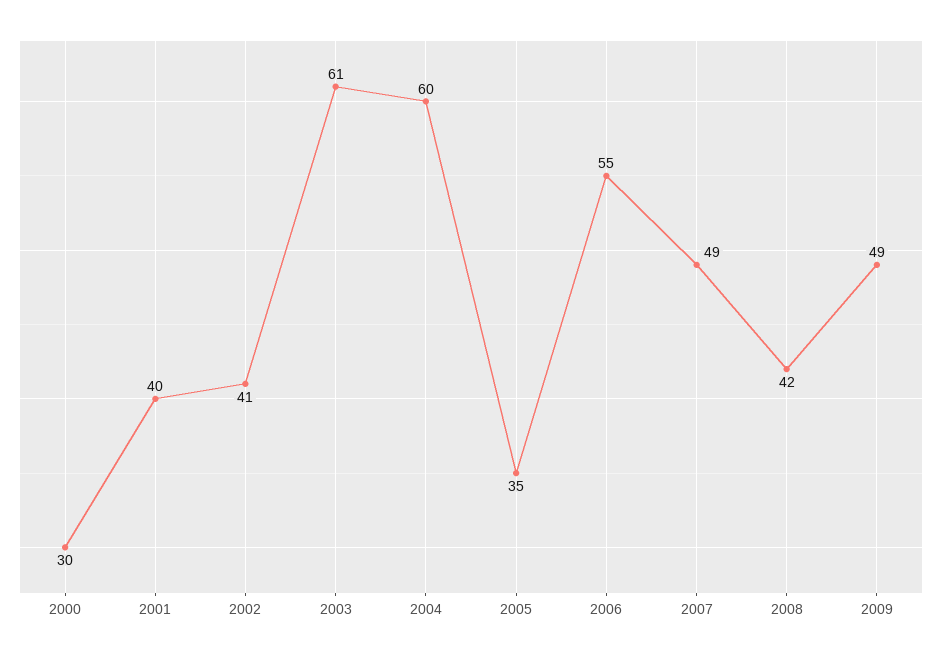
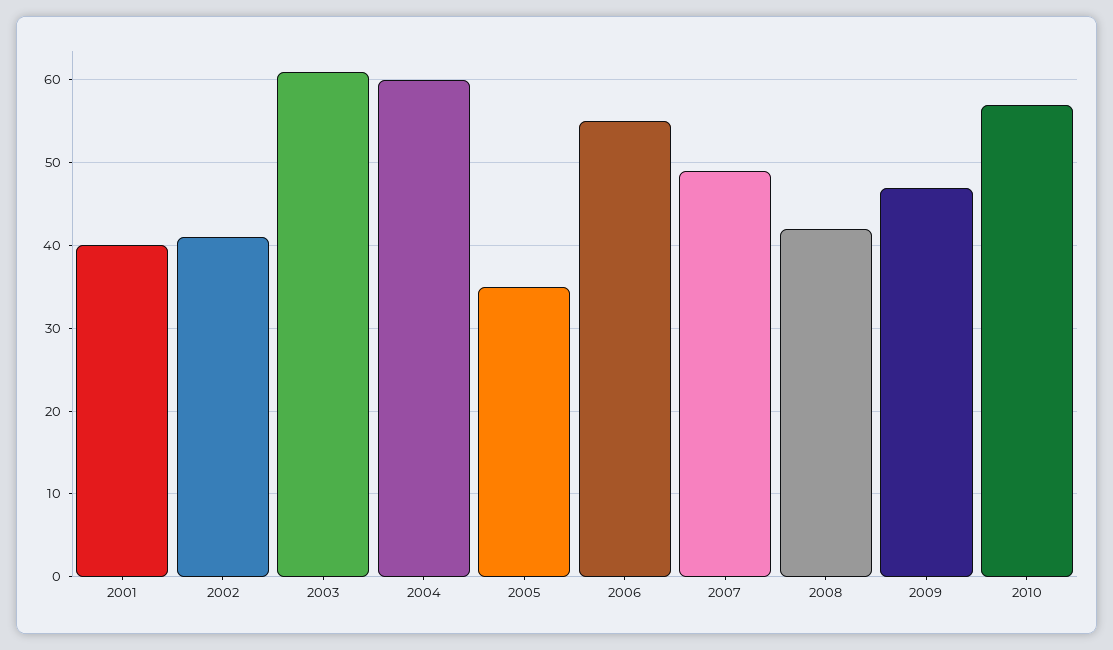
2000: 30 -> none
2009: 49 -> 47
2010: none -> 57

